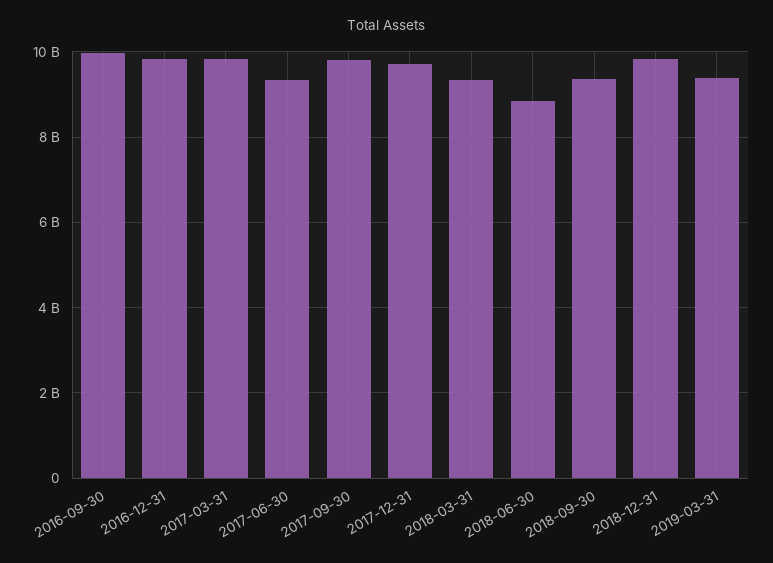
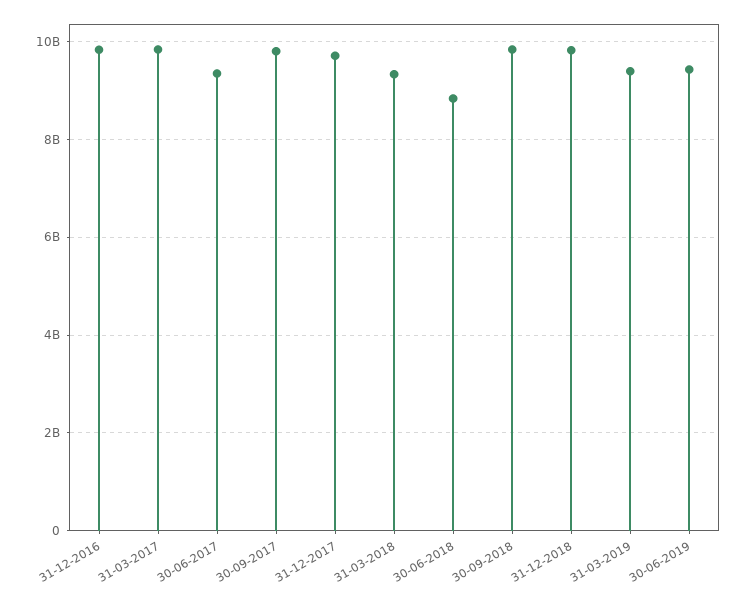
2016-09-30: 10000000000 -> none
2018-09-30: 9400000000 -> 9800000000
30-06-2019: none -> 9400000000

